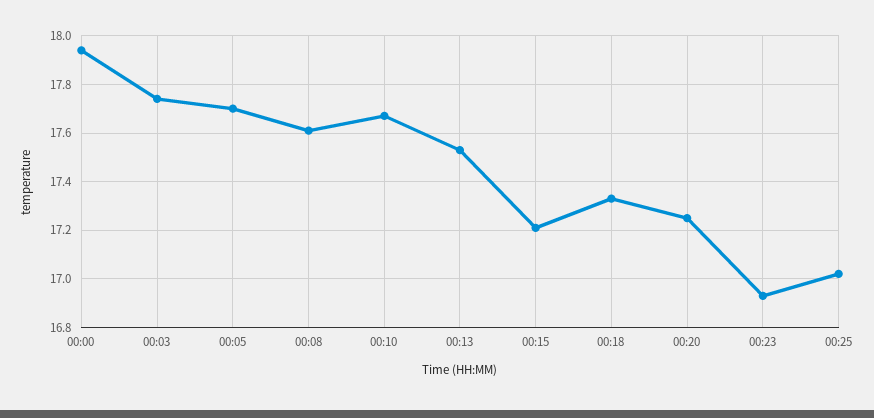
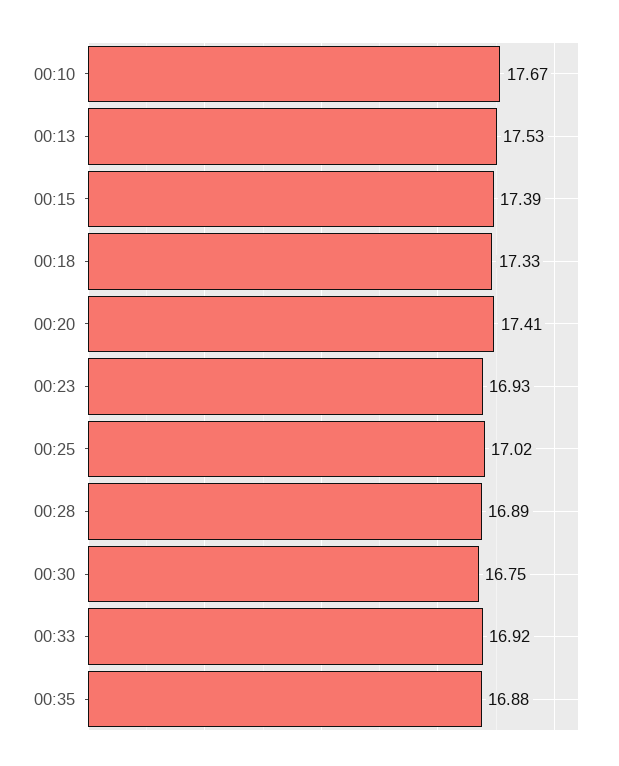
00:00: 17.95 -> none
00:03: 17.75 -> none
00:05: 17.7 -> none
00:08: 17.6 -> none
00:15: 17.2 -> 17.39
00:20: 17.25 -> 17.41
00:28: none -> 16.89
00:30: none -> 16.75
00:33: none -> 16.92
00:35: none -> 16.88

